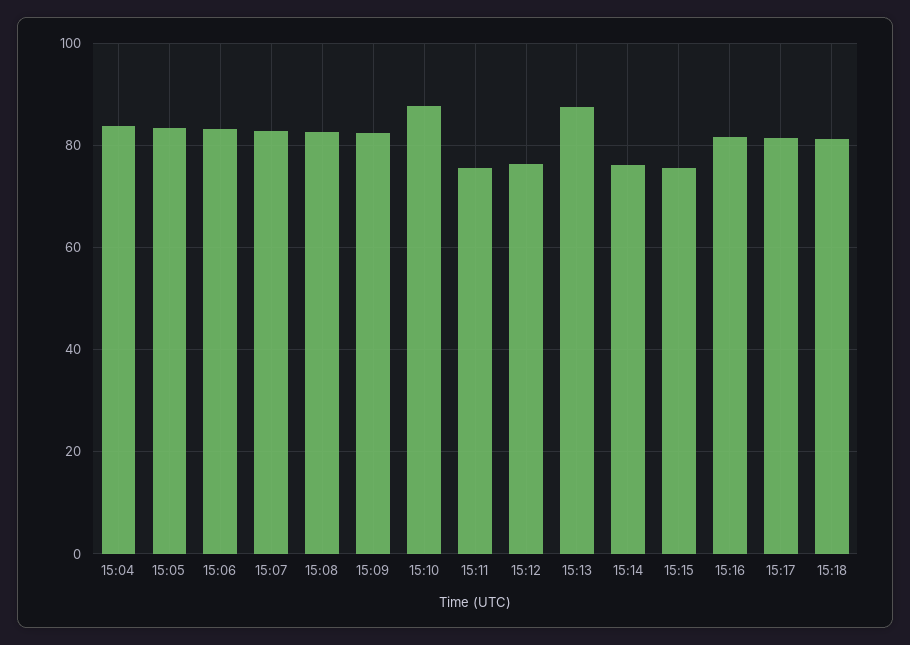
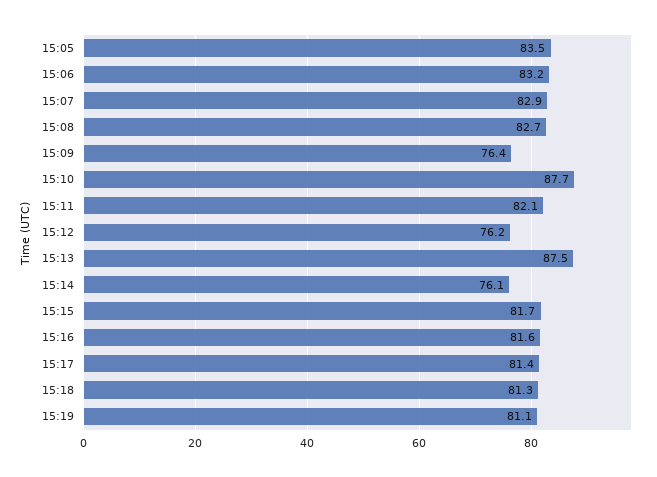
15:04: 84 -> none
15:09: 82 -> 76.4
15:11: 76 -> 82.1
15:15: 76 -> 81.7
15:19: none -> 81.1

